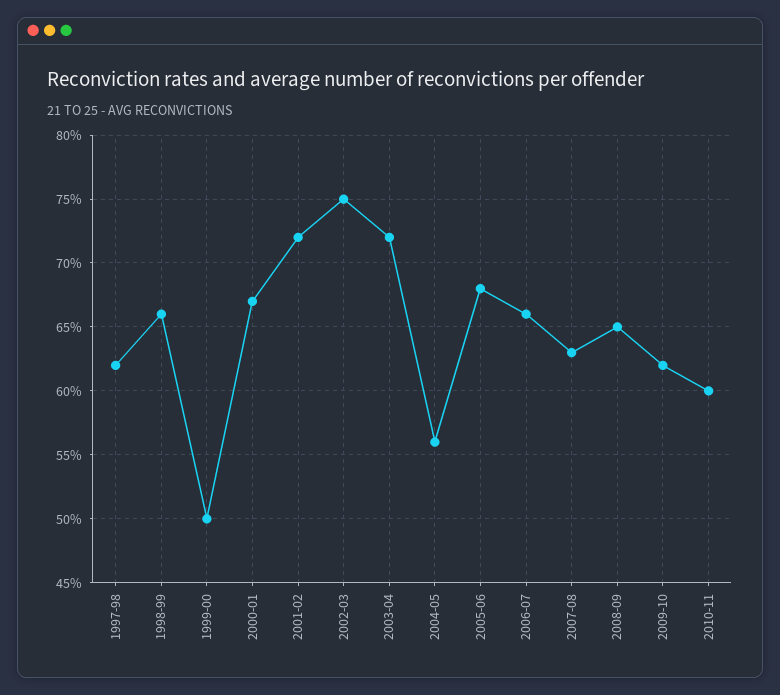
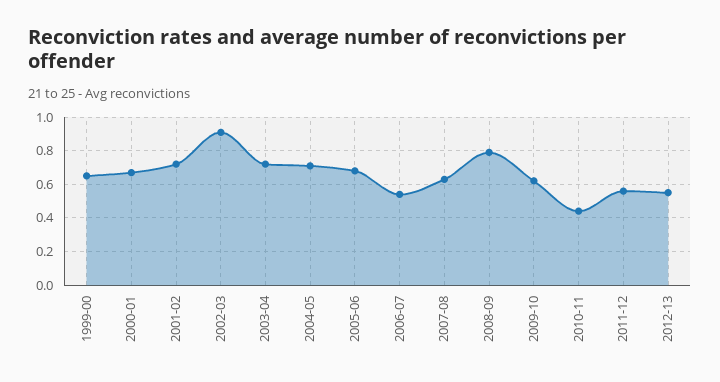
1997-98: 0.62 -> none
1998-99: 0.66 -> none
1999-00: 0.5 -> 0.65
2002-03: 0.75 -> 0.9
2004-05: 0.56 -> 0.7
2006-07: 0.66 -> 0.55
2008-09: 0.65 -> 0.8
2010-11: 0.6 -> 0.45
2011-12: none -> 0.55
2012-13: none -> 0.55

